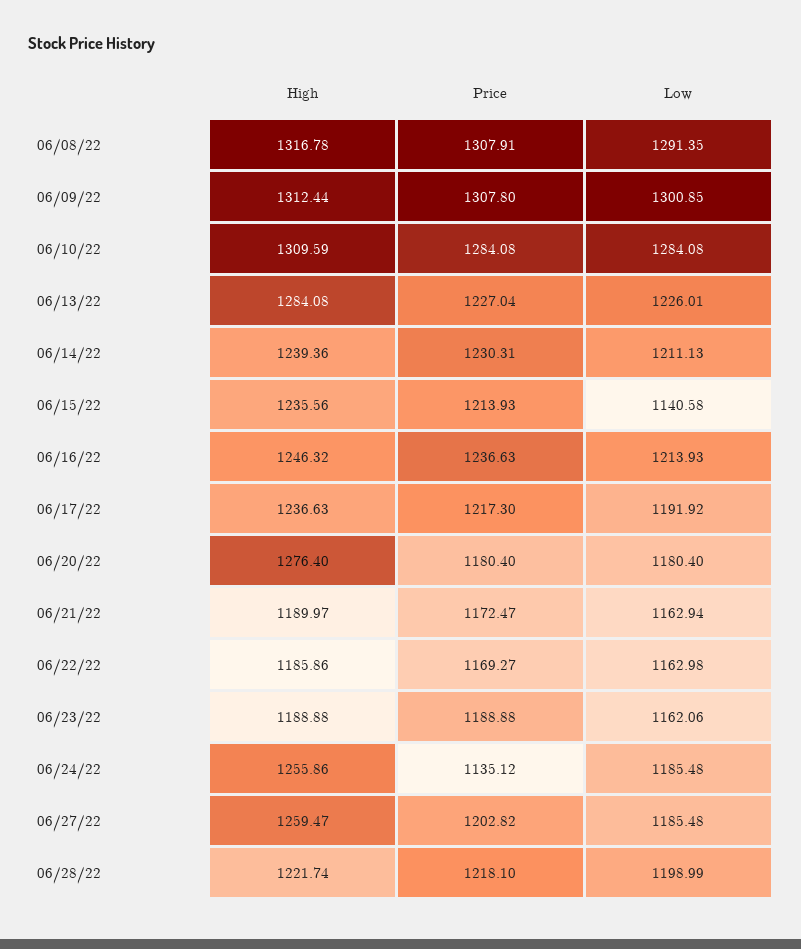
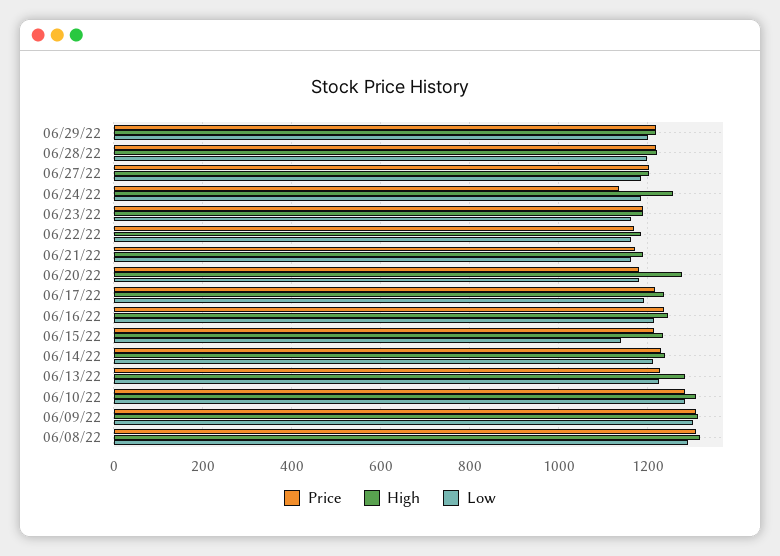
High, 06/27/22: 1259.47 -> 1200
Price, 06/29/22: none -> 1220
High, 06/29/22: none -> 1220
Low, 06/29/22: none -> 1200

